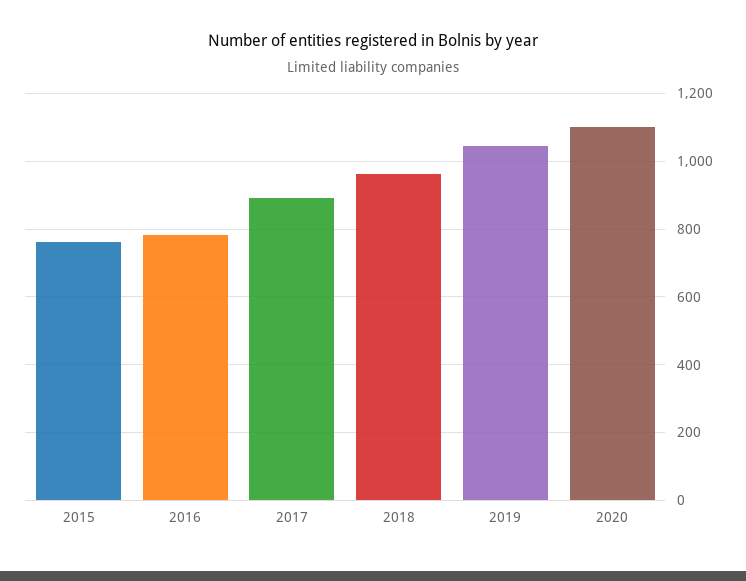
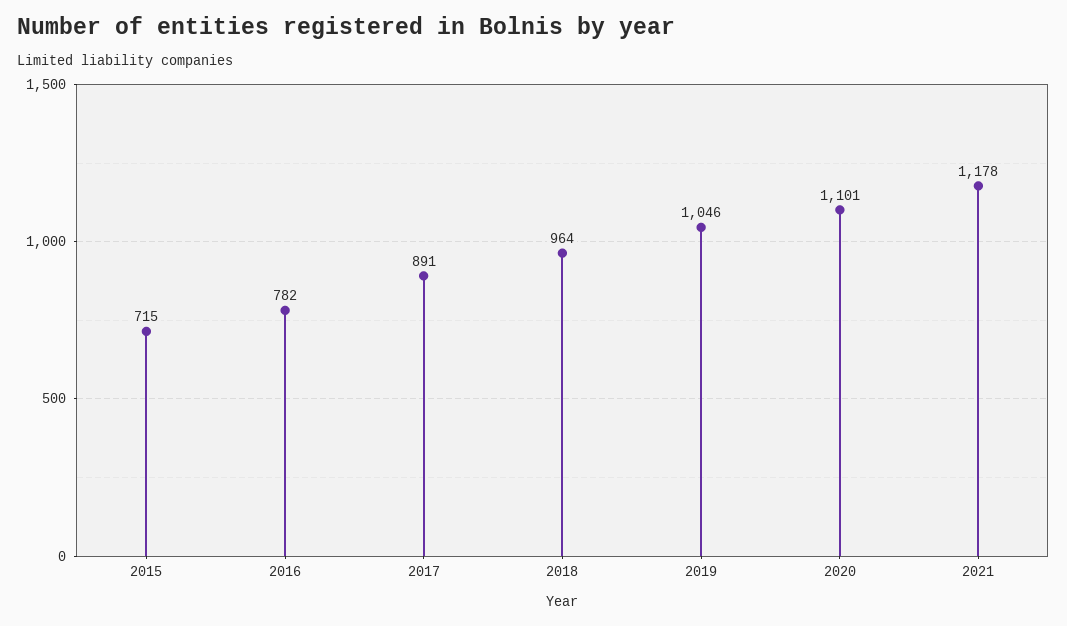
2015: 760 -> 715
2021: none -> 1178

